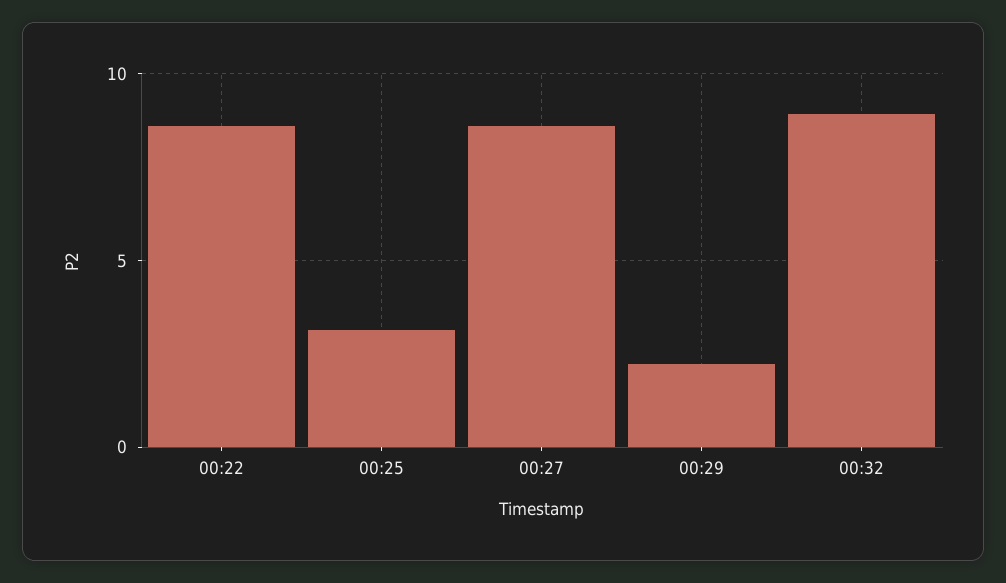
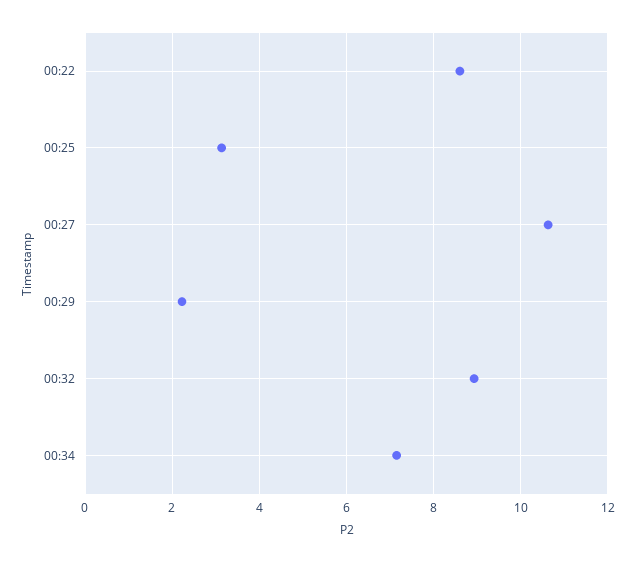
00:27: 8.5 -> 10.6
00:34: none -> 7.2

